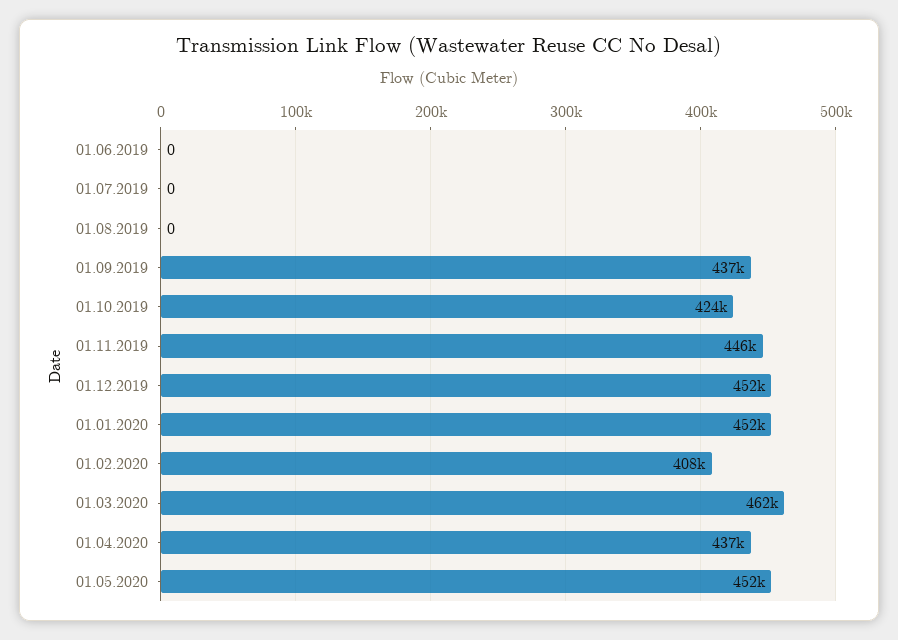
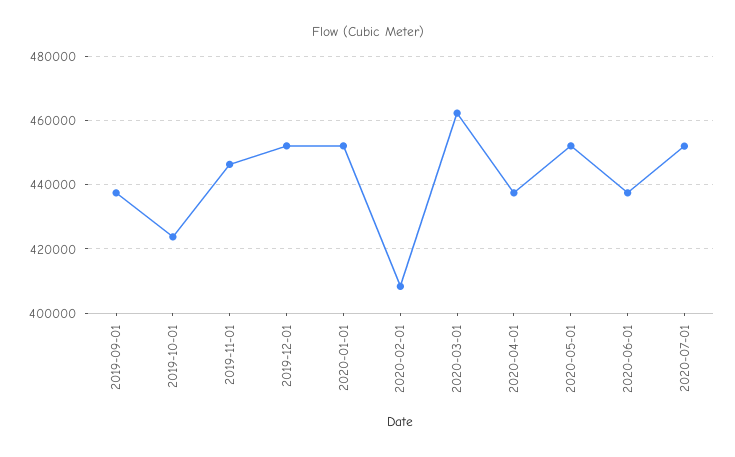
01.06.2019: 0 -> none
01.07.2019: 0 -> none
01.08.2019: 0 -> none
2020-06-01: none -> 438000
2020-07-01: none -> 452000

